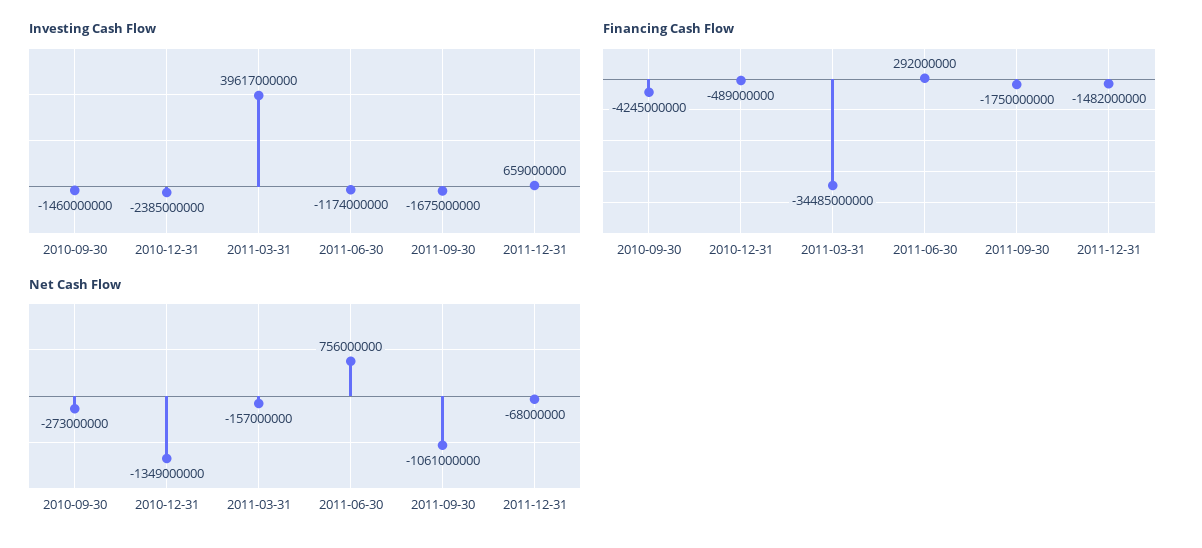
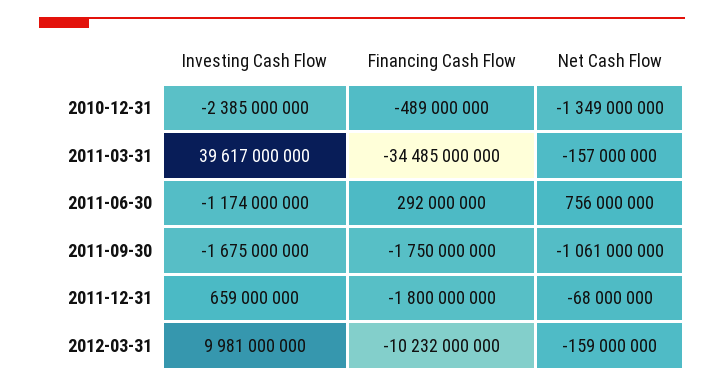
Investing Cash Flow, 2010-09-30: -1460000000 -> none
Financing Cash Flow, 2010-09-30: -4245000000 -> none
Financing Cash Flow, 2011-12-31: -1482000000 -> -1800000000
Net Cash Flow, 2010-09-30: -273000000 -> none
Investing Cash Flow, 2012-03-31: none -> 9981000000
Financing Cash Flow, 2012-03-31: none -> -10232000000
Net Cash Flow, 2012-03-31: none -> -159000000

